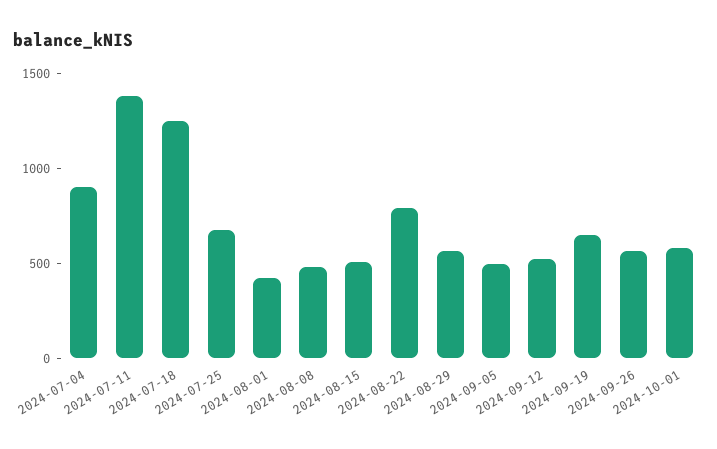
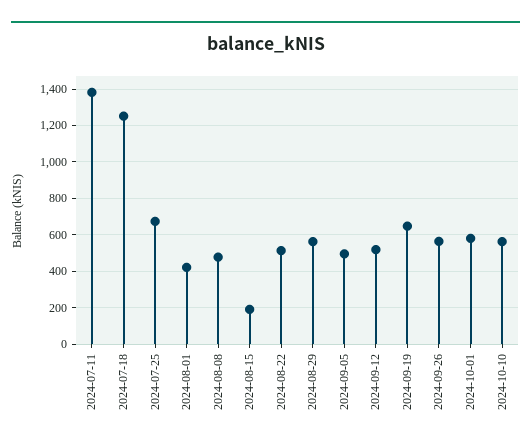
2024-07-04: 900 -> none
2024-08-15: 500 -> 200
2024-08-22: 800 -> 500
2024-10-10: none -> 550

